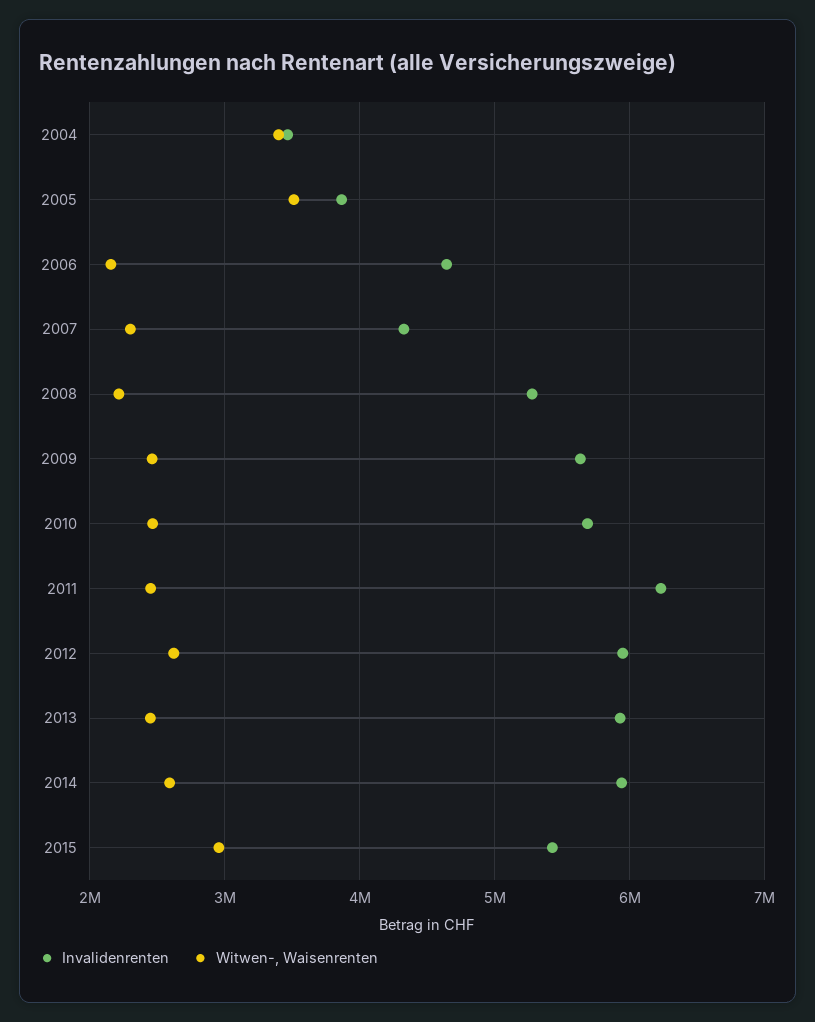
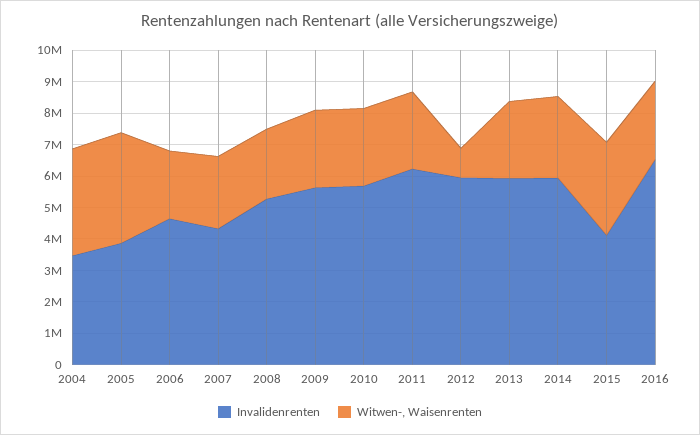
Witwen-, Waisenrenten, 2012: 2600000 -> 1000000
Invalidenrenten, 2015: 5400000 -> 4000000
Invalidenrenten, 2016: none -> 6500000
Witwen-, Waisenrenten, 2016: none -> 2500000

